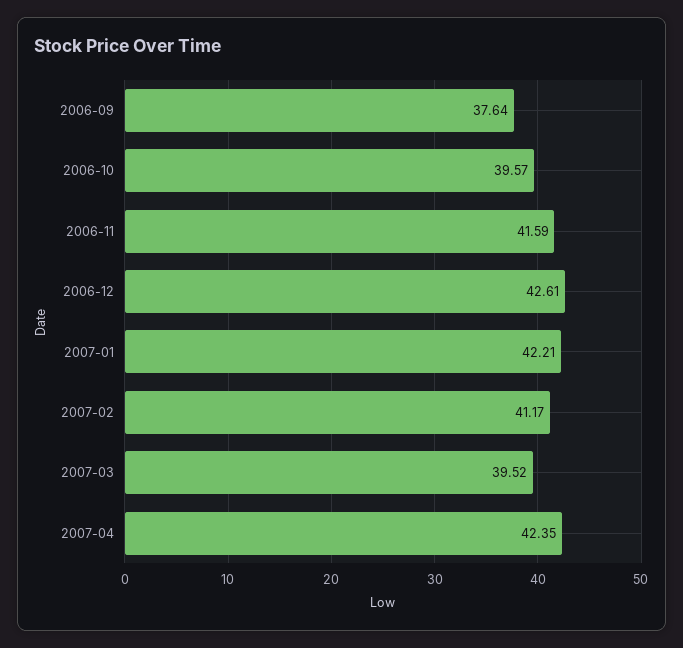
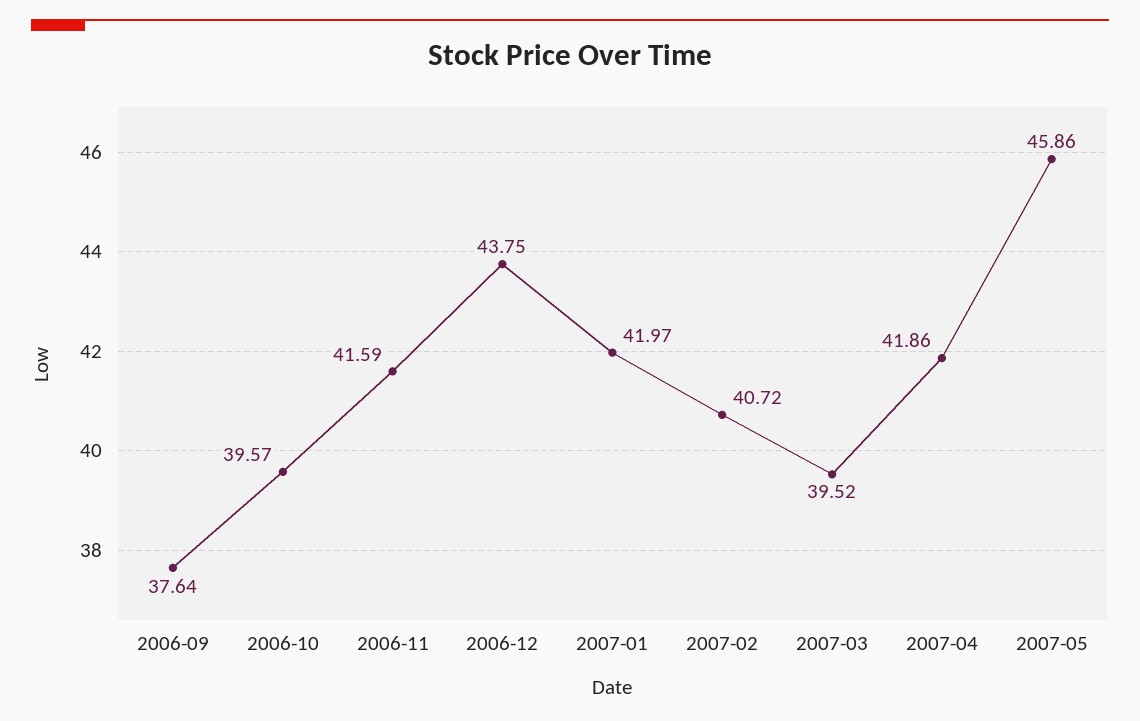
2006-12: 42.61 -> 43.75
2007-01: 42.21 -> 41.97
2007-02: 41.17 -> 40.72
2007-04: 42.35 -> 41.86
2007-05: none -> 45.86

